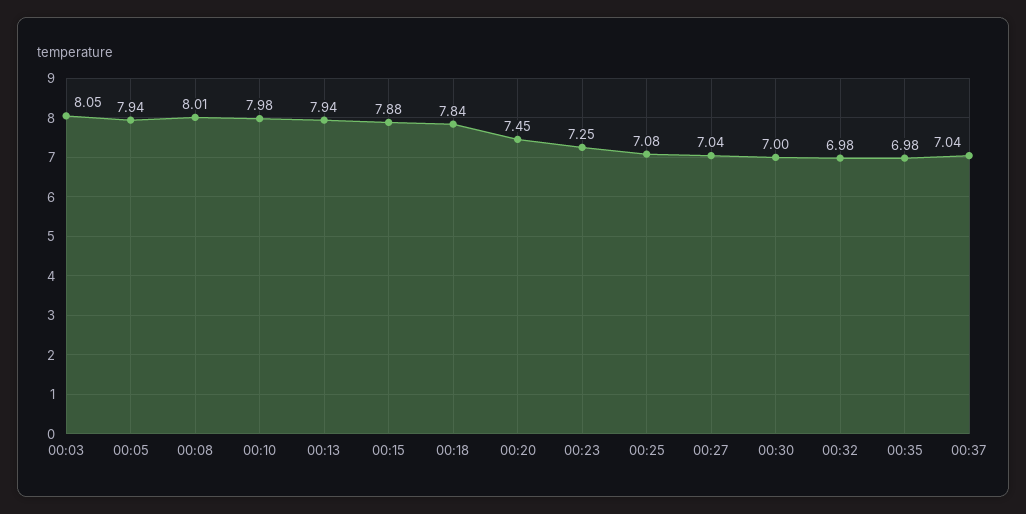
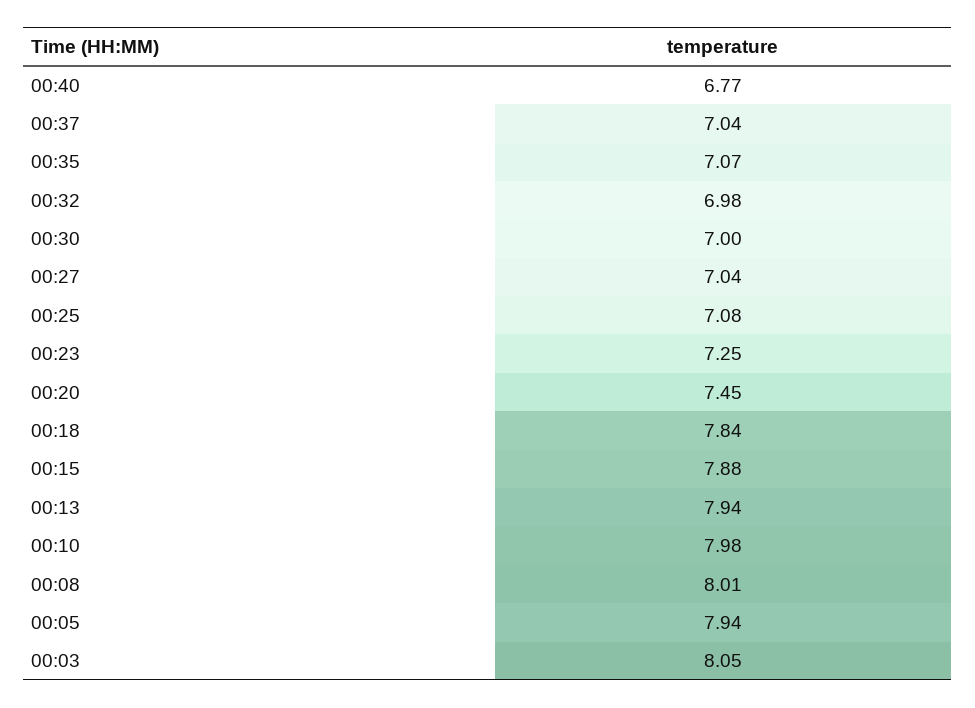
00:35: 6.98 -> 7.07
00:40: none -> 6.77

